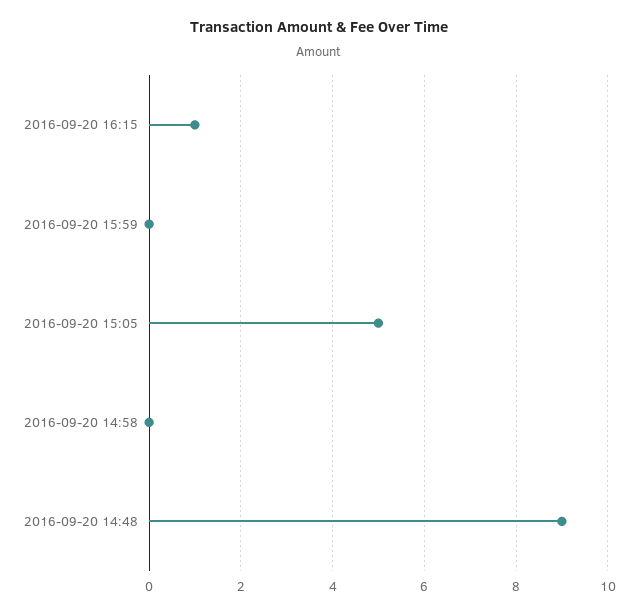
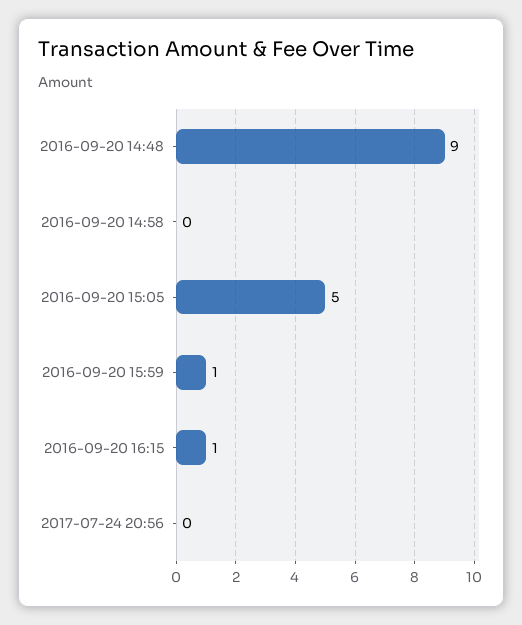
2016-09-20 15:59: 0 -> 1
2017-07-24 20:56: none -> 0

